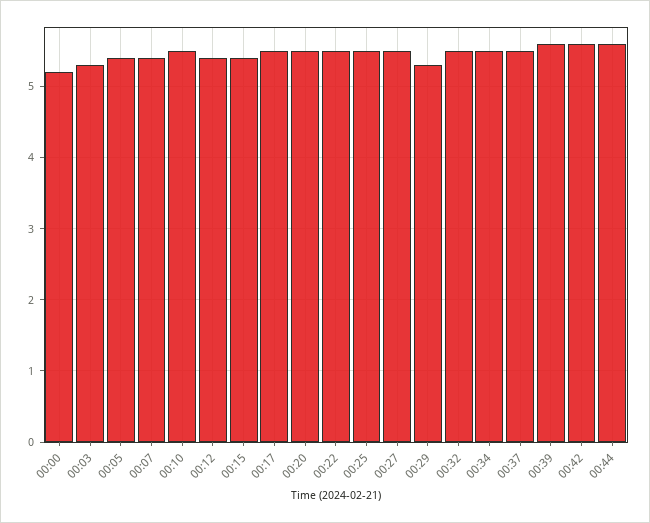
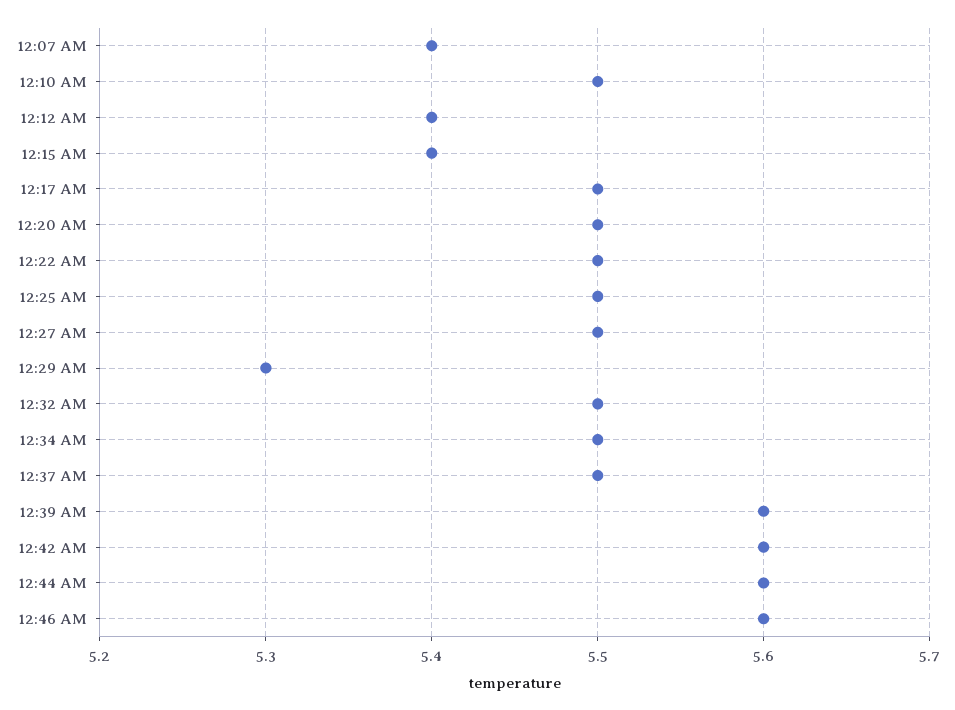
00:00: 5.2 -> none
00:03: 5.3 -> none
00:05: 5.4 -> none
12:46 AM: none -> 5.6

